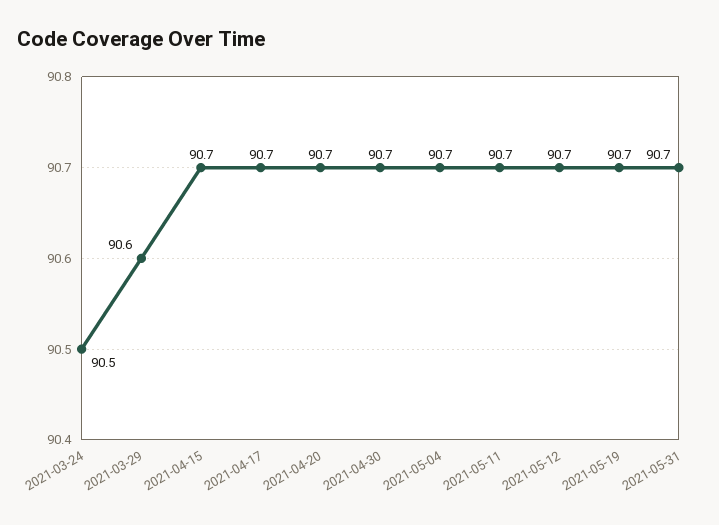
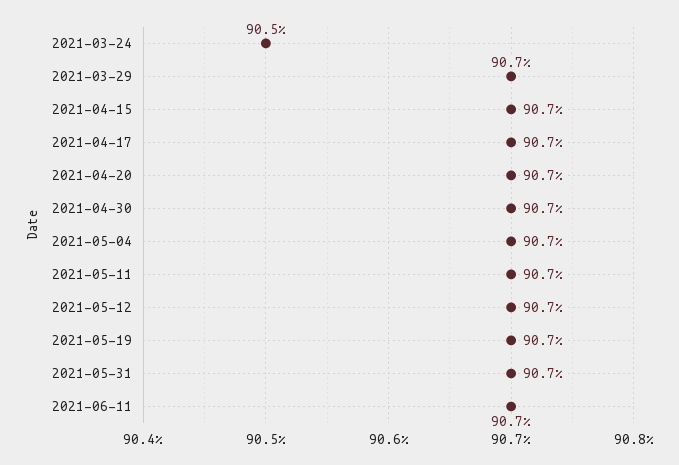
2021-03-29: 90.6 -> 90.7
2021-06-11: none -> 90.7

